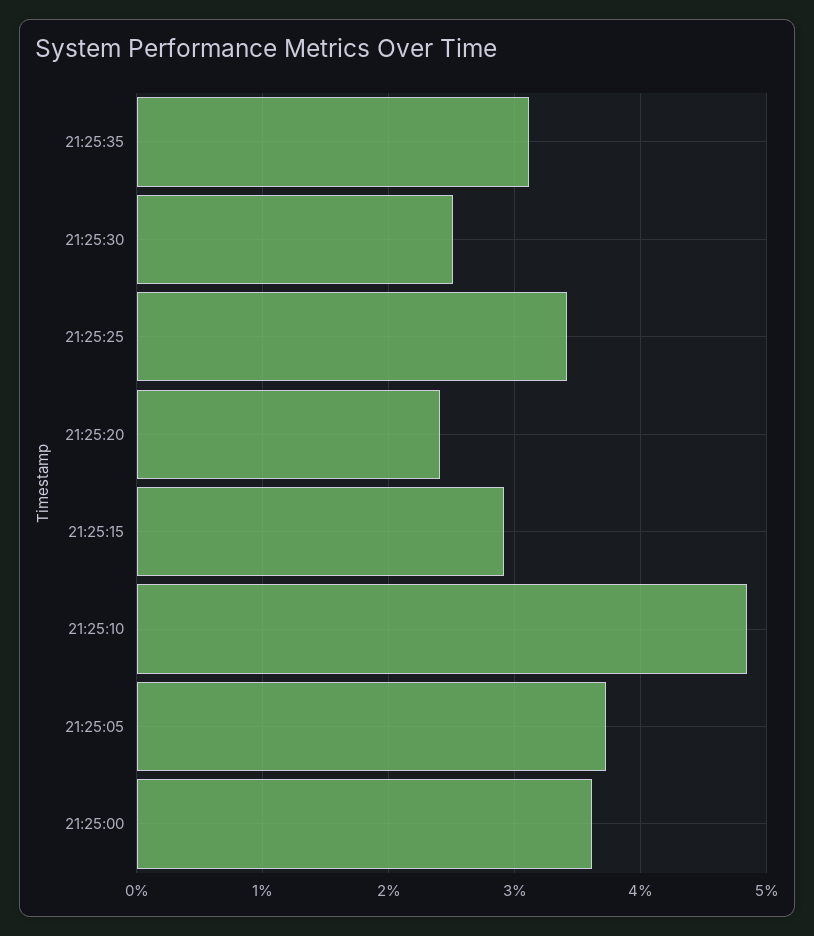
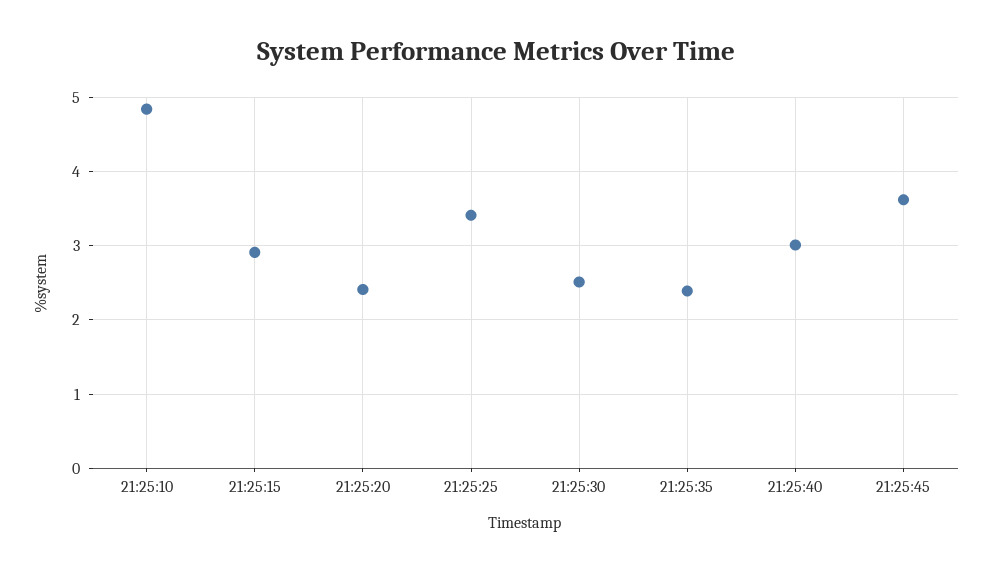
21:25:35: 3.1 -> 2.4
21:25:05: 3.7 -> none
21:25:00: 3.6 -> none
21:25:40: none -> 3
21:25:45: none -> 3.6

